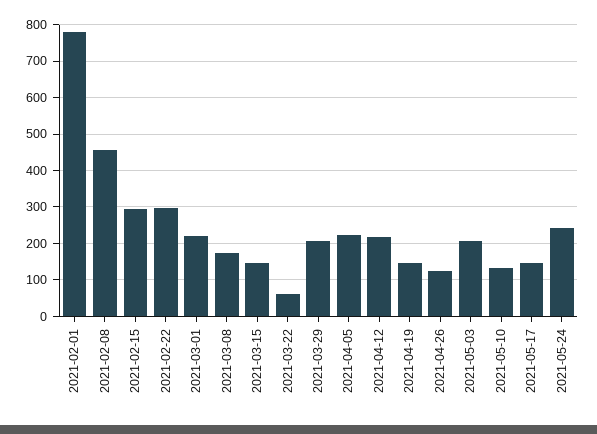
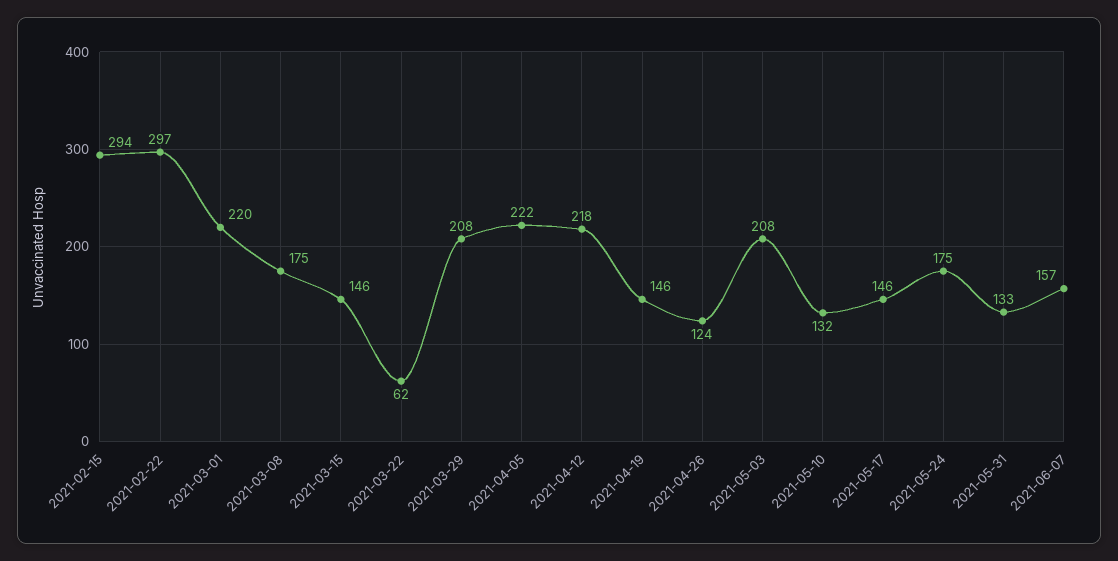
2021-02-01: 780 -> none
2021-02-08: 460 -> none
2021-05-24: 240 -> 175
2021-05-31: none -> 133
2021-06-07: none -> 157

